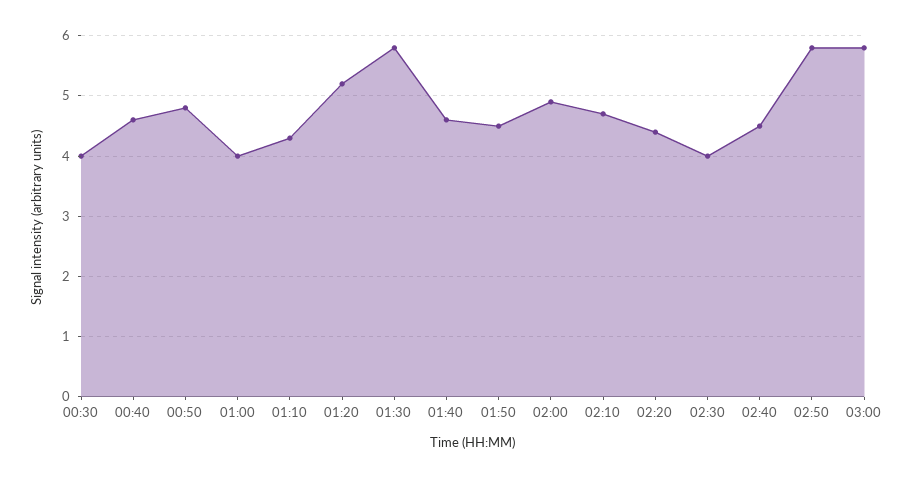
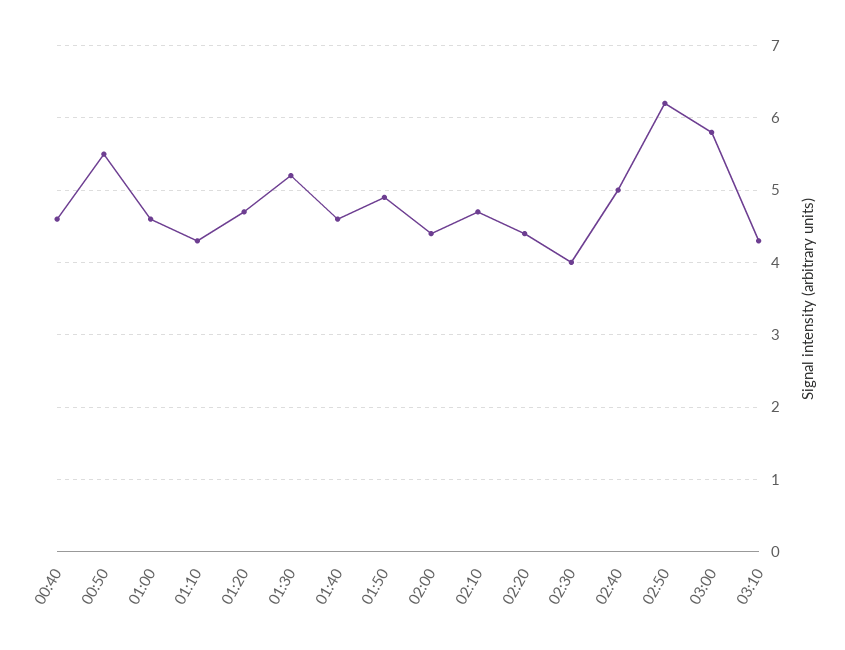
00:30: 4 -> none
00:50: 4.8 -> 5.5
01:00: 4 -> 4.6
01:20: 5.2 -> 4.7
01:30: 5.8 -> 5.2
01:50: 4.5 -> 4.9
02:00: 4.9 -> 4.4
02:40: 4.5 -> 5
02:50: 5.8 -> 6.2
03:10: none -> 4.3

